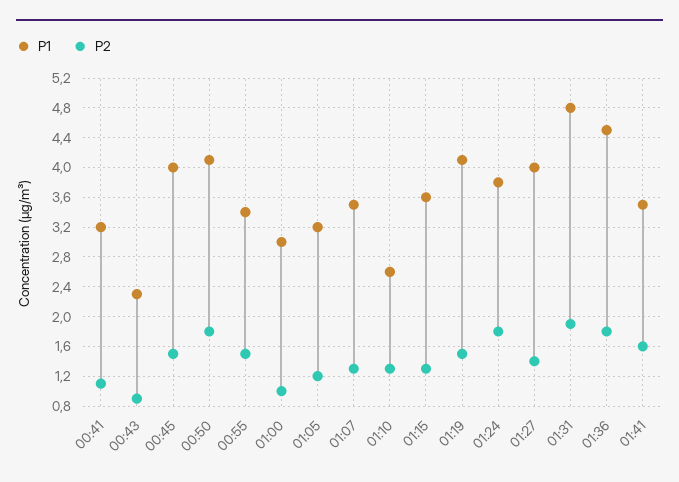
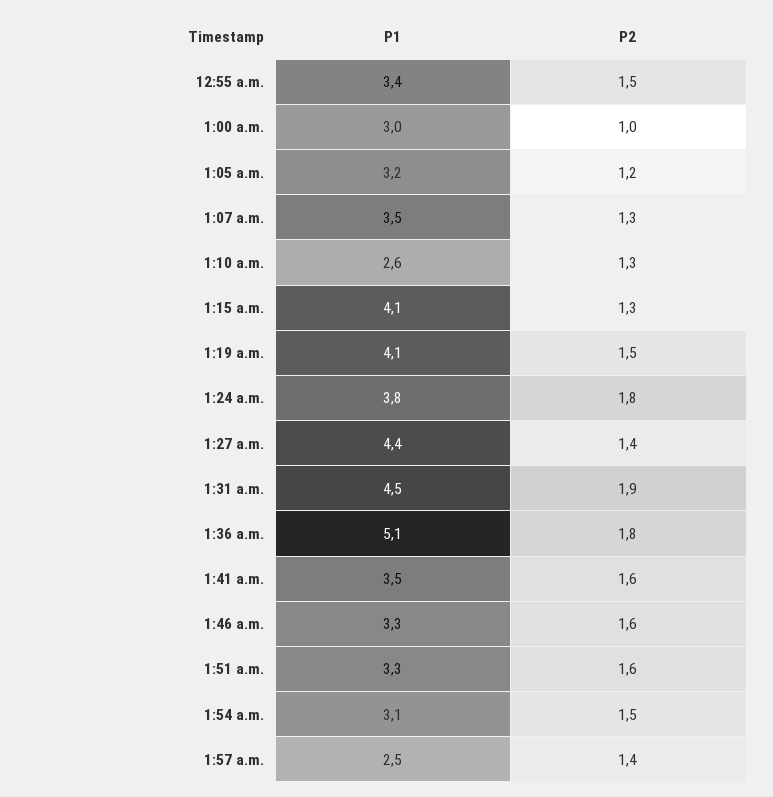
P1, 00:41: 3.2 -> none
P2, 00:41: 1.1 -> none
P1, 00:43: 2.3 -> none
P2, 00:43: 0.9 -> none
P1, 00:45: 4 -> none
P2, 00:45: 1.5 -> none
P1, 00:50: 4.1 -> none
P2, 00:50: 1.8 -> none
P1, 01:15: 3.6 -> 4.1
P1, 01:27: 4 -> 4.4
P1, 01:31: 4.8 -> 4.5
P1, 01:36: 4.5 -> 5.1
P1, 1:46 a.m.: none -> 3.3
P2, 1:46 a.m.: none -> 1.6
P1, 1:51 a.m.: none -> 3.3
P2, 1:51 a.m.: none -> 1.6
P1, 1:54 a.m.: none -> 3.1
P2, 1:54 a.m.: none -> 1.5
P1, 1:57 a.m.: none -> 2.5
P2, 1:57 a.m.: none -> 1.4

